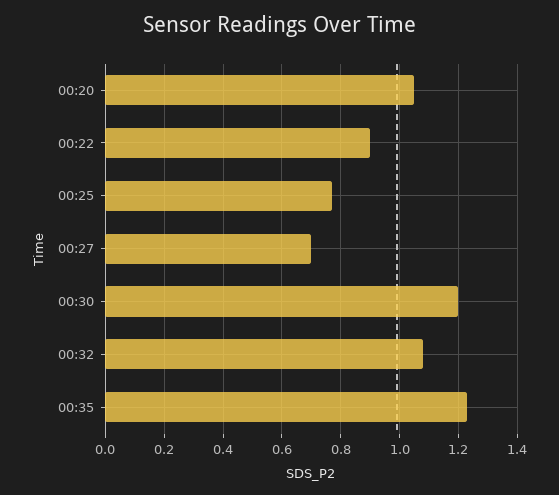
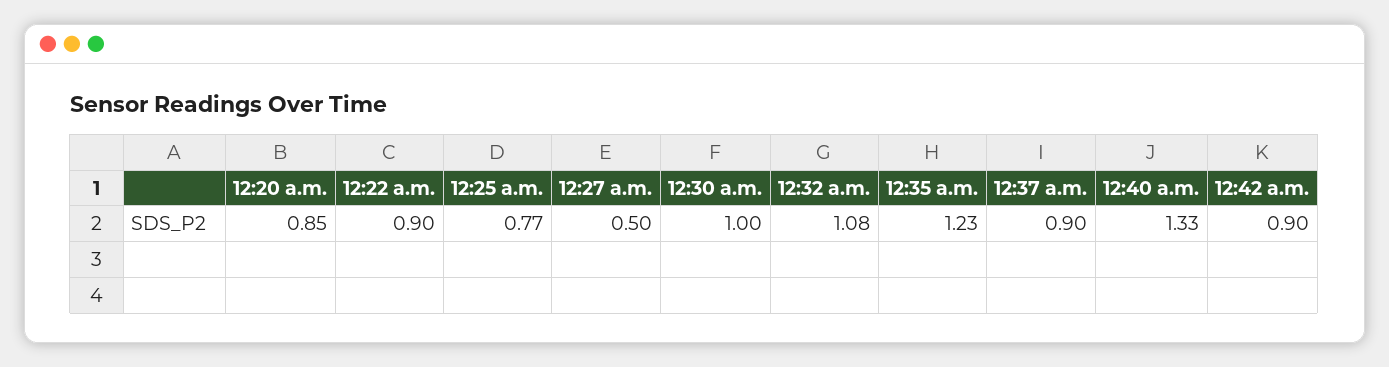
00:20: 1.05 -> 0.85
00:27: 0.7 -> 0.5
00:30: 1.2 -> 1
12:37 a.m.: none -> 0.9
12:40 a.m.: none -> 1.33
12:42 a.m.: none -> 0.9

